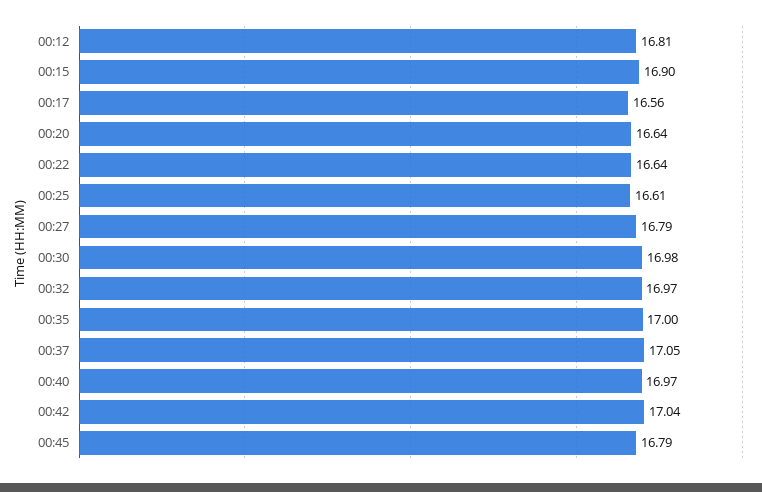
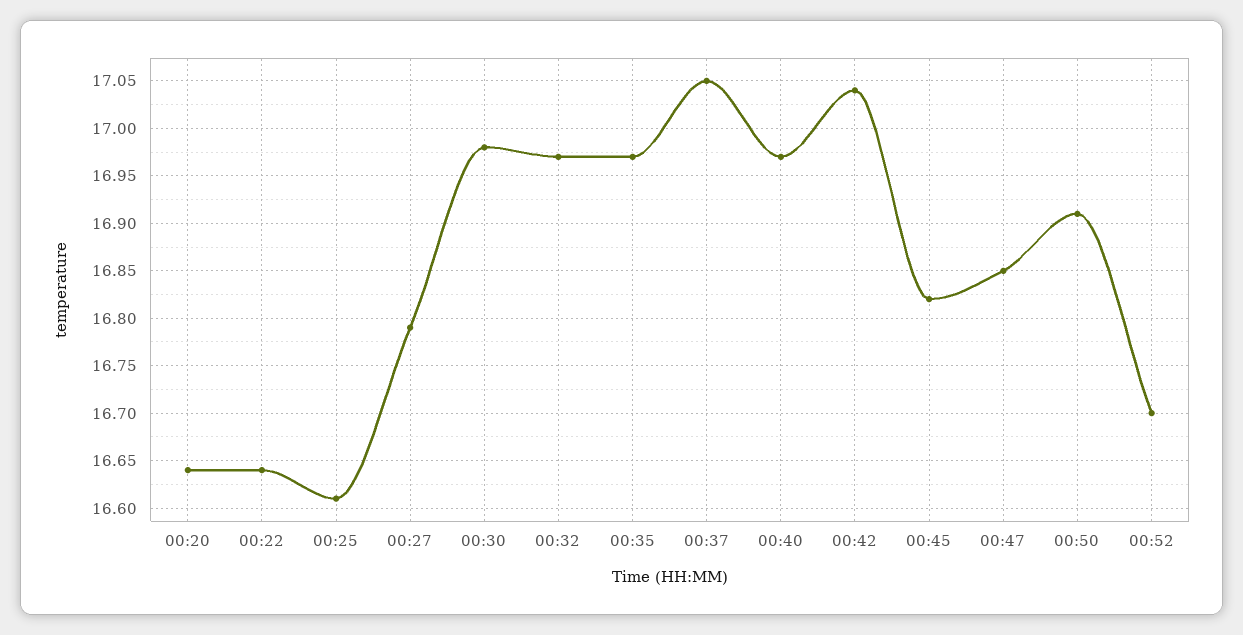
00:12: 16.81 -> none
00:15: 16.9 -> none
00:17: 16.56 -> none
00:35: 17 -> 16.97
00:45: 16.79 -> 16.82
00:47: none -> 16.85
00:50: none -> 16.91
00:52: none -> 16.7

